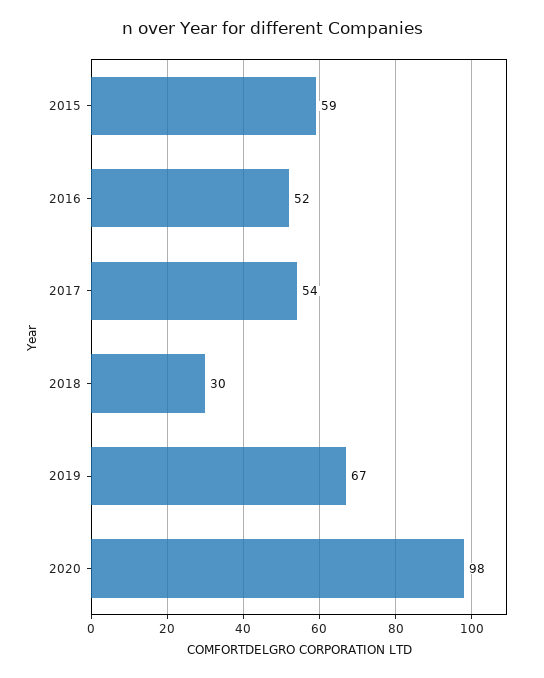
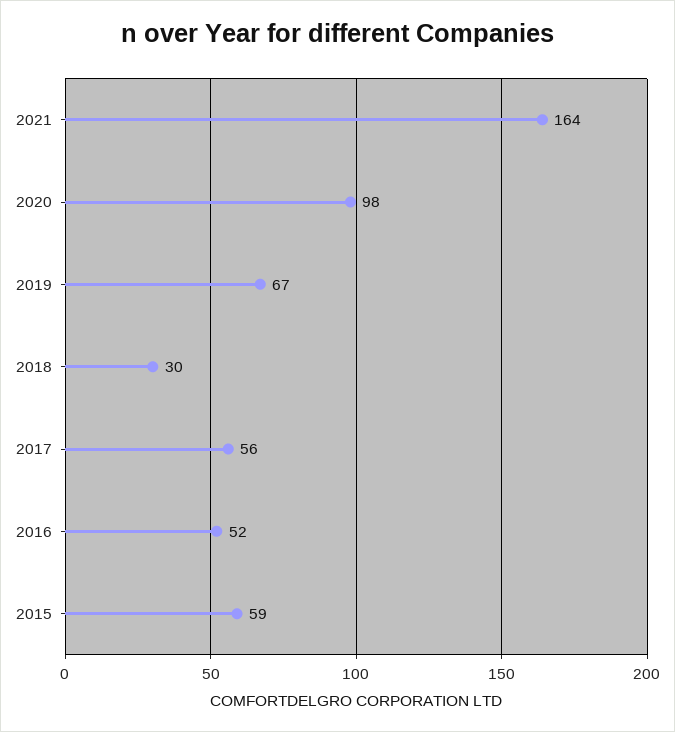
2017: 54 -> 56
2021: none -> 164

